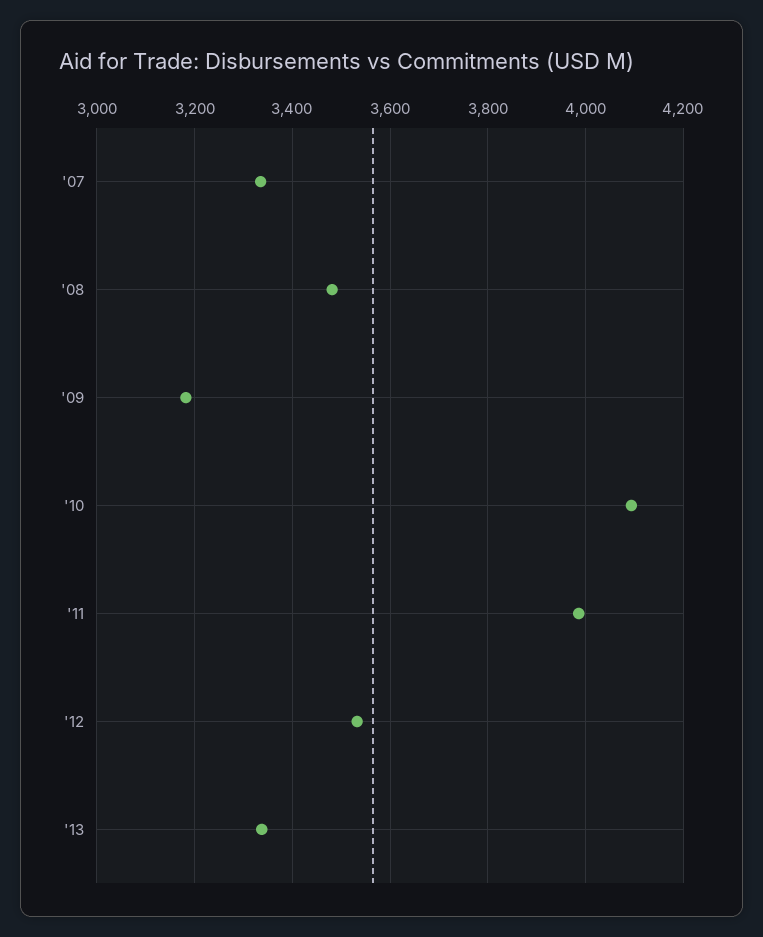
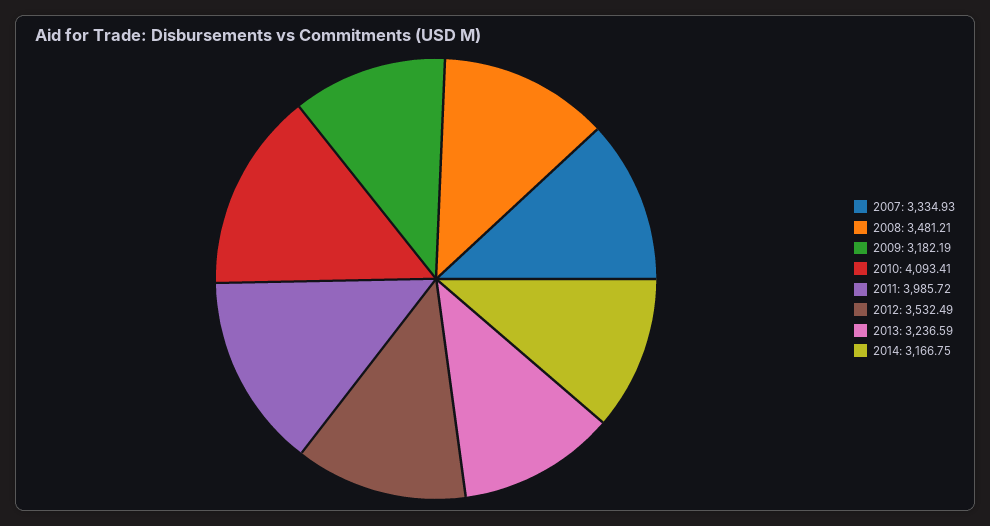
'13: 3340 -> 3236.59
2014: none -> 3166.75

